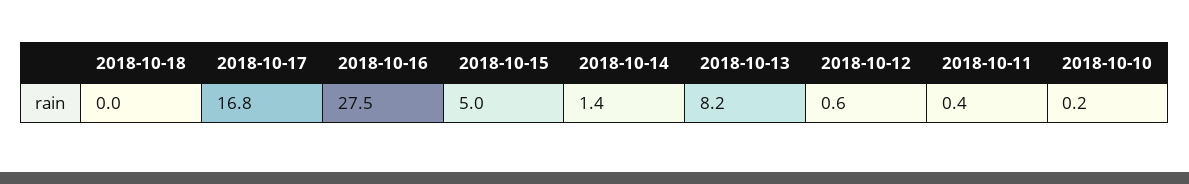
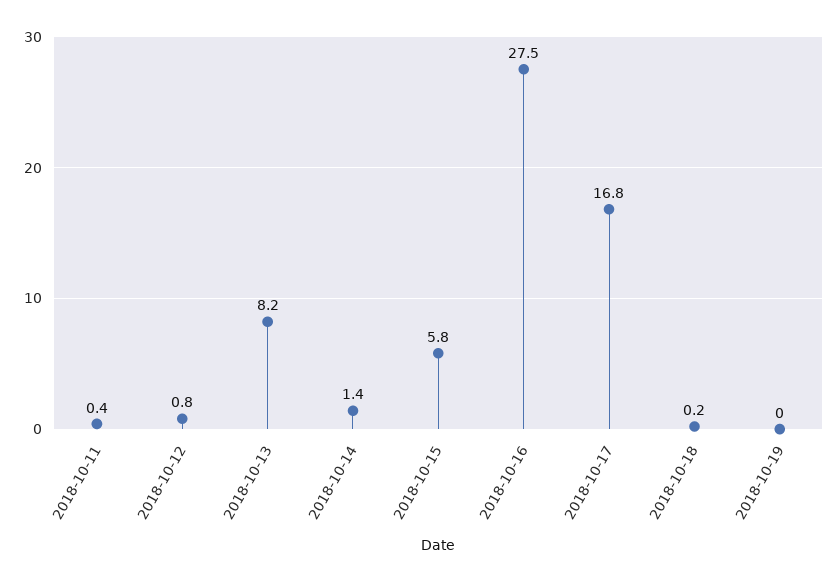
2018-10-18: 0 -> 0.2
2018-10-15: 5 -> 5.8
2018-10-12: 0.6 -> 0.8
2018-10-10: 0.2 -> none
2018-10-19: none -> 0

